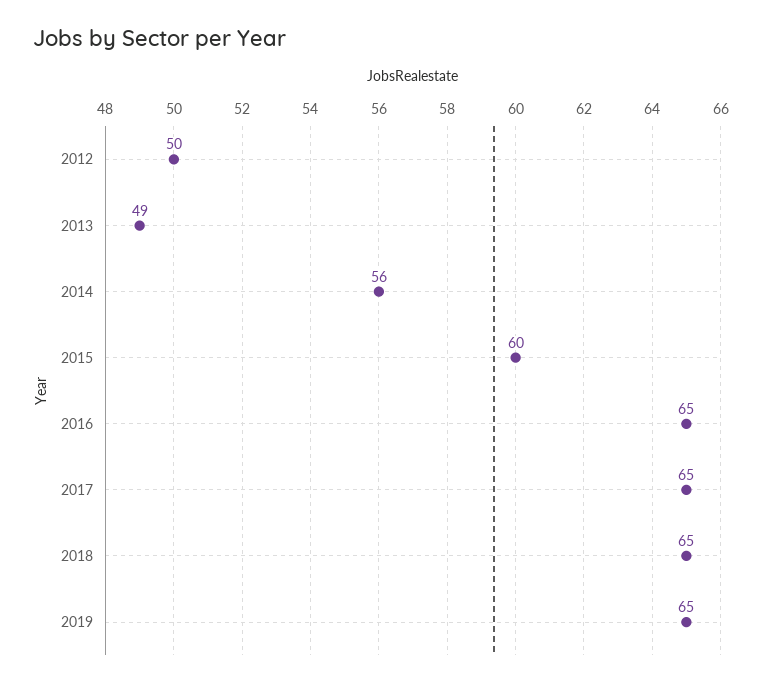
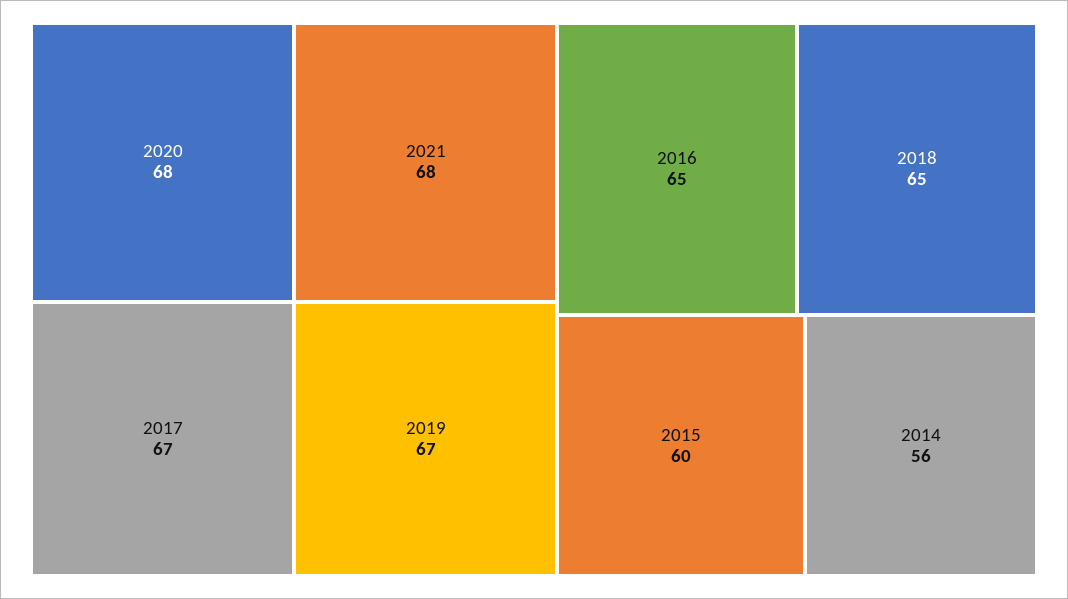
2012: 50 -> none
2013: 49 -> none
2017: 65 -> 67
2019: 65 -> 67
2020: none -> 68
2021: none -> 68

